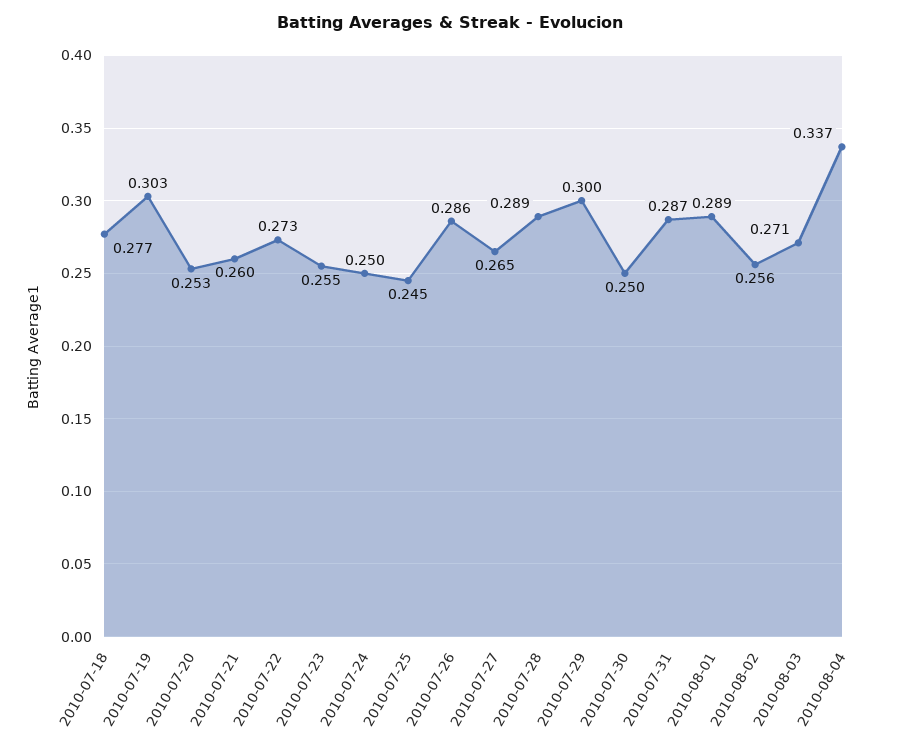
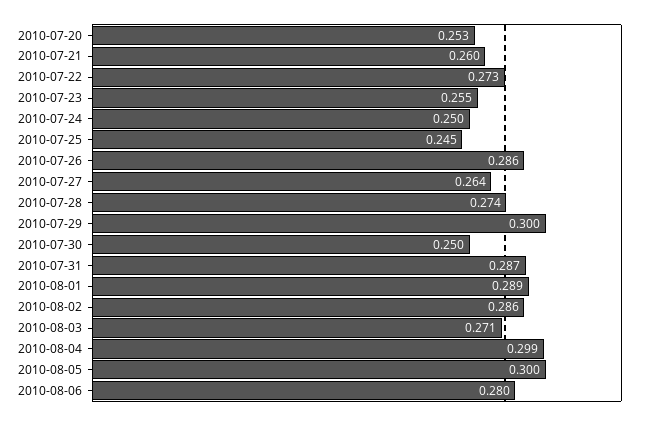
2010-07-18: 0.277 -> none
2010-07-19: 0.303 -> none
2010-07-27: 0.265 -> 0.264
2010-07-28: 0.289 -> 0.274
2010-08-02: 0.256 -> 0.286
2010-08-04: 0.337 -> 0.299
2010-08-05: none -> 0.3
2010-08-06: none -> 0.28

